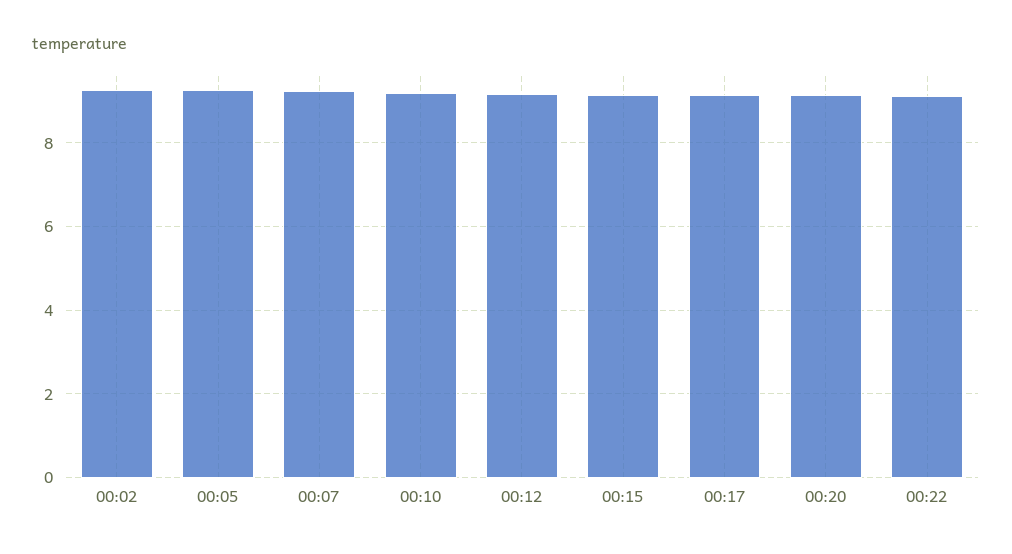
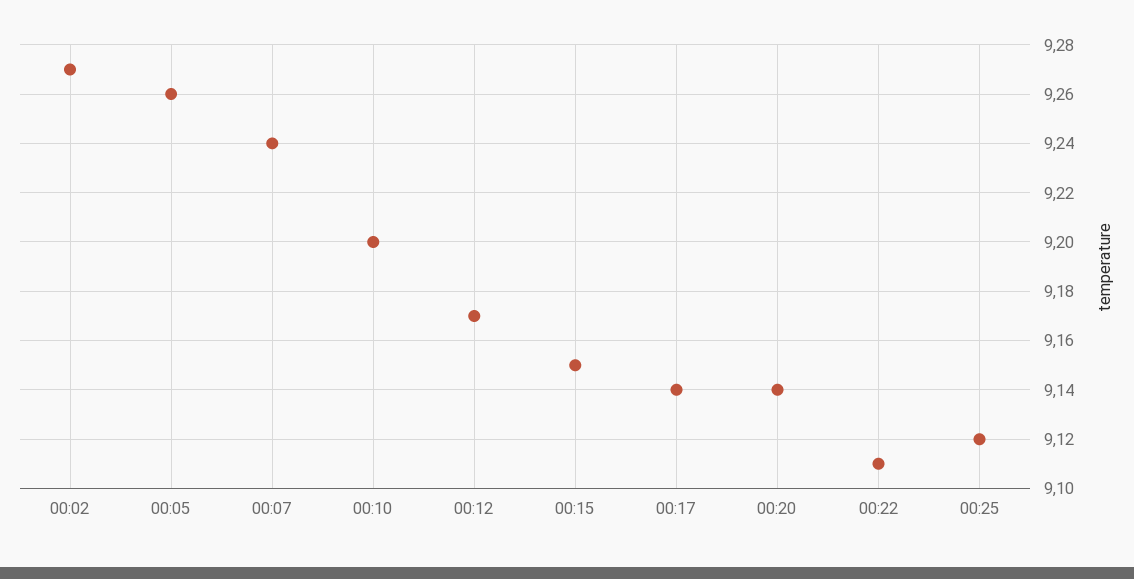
00:25: none -> 9.12

